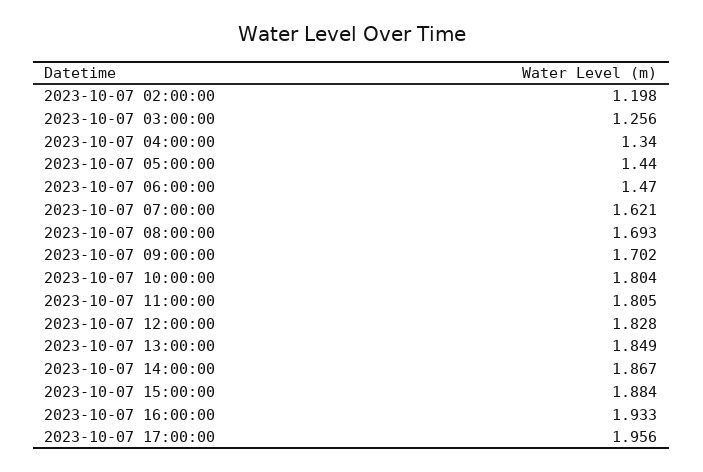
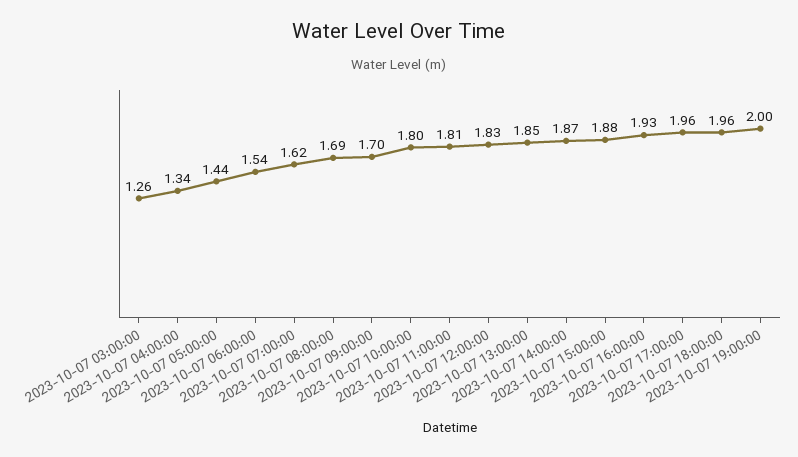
2023-10-07 02:00:00: 1.198 -> none
2023-10-07 06:00:00: 1.47 -> 1.54
2023-10-07 18:00:00: none -> 1.96
2023-10-07 19:00:00: none -> 2

